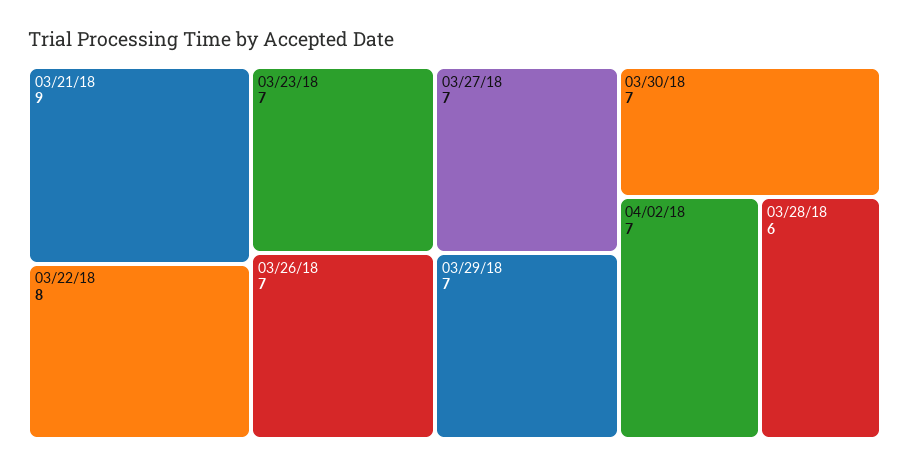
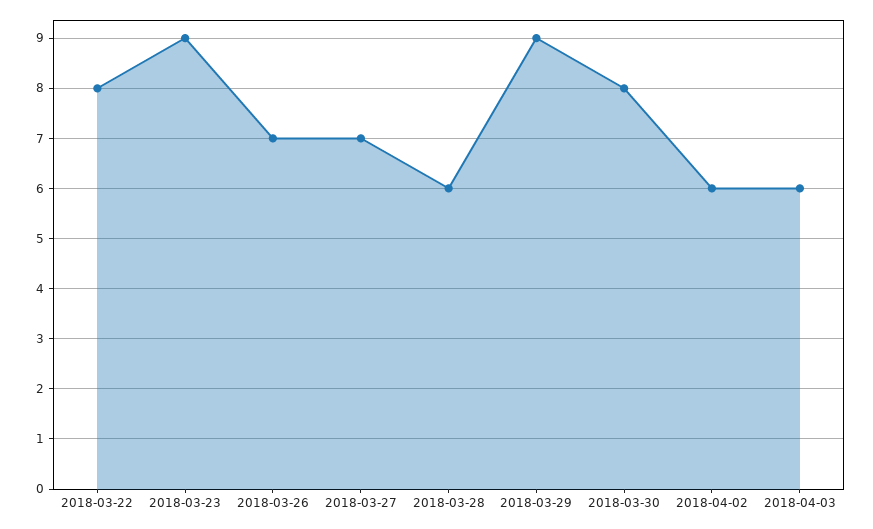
03/21/18: 9 -> none
03/23/18: 7 -> 9
03/29/18: 7 -> 9
03/30/18: 7 -> 8
04/02/18: 7 -> 6
2018-04-03: none -> 6

